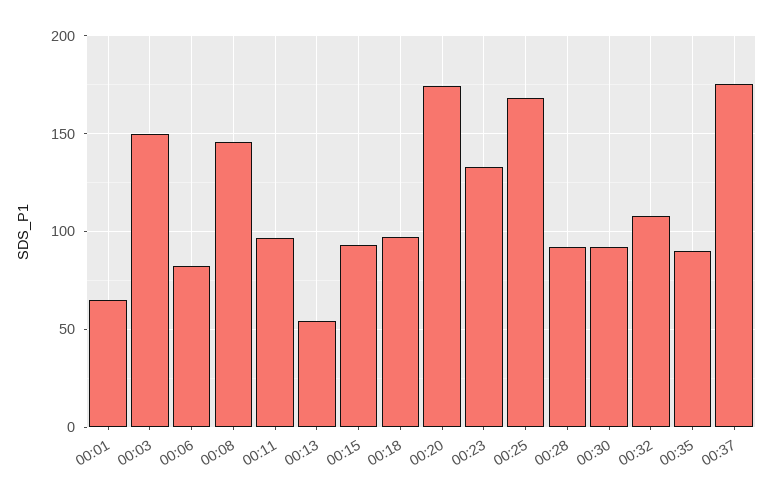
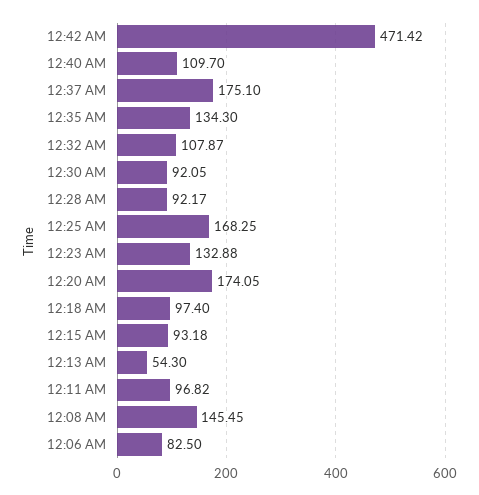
00:01: 65 -> none
00:03: 150 -> none
00:35: 90 -> 134.3
12:42 AM: none -> 471.42
12:40 AM: none -> 109.7

